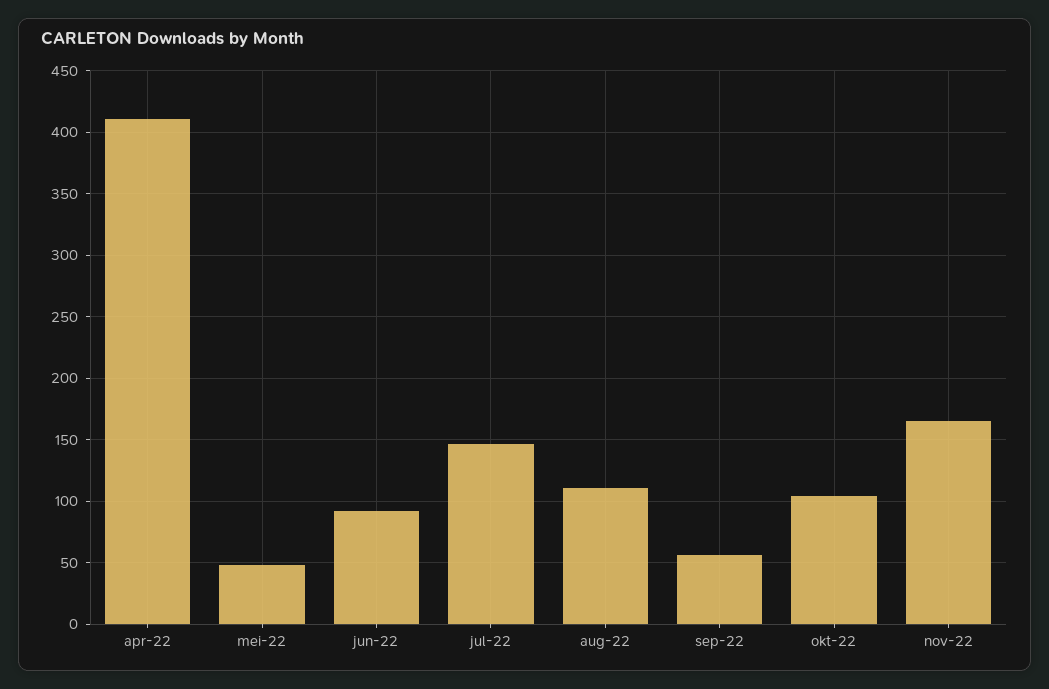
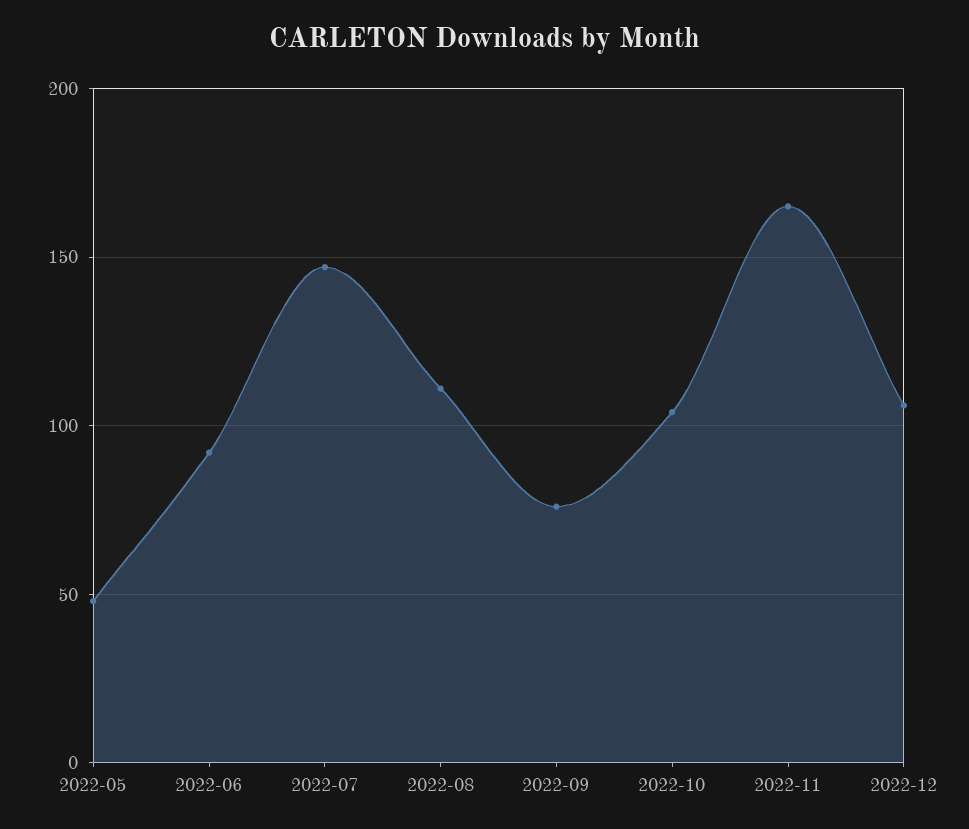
apr-22: 410 -> none
sep-22: 55 -> 75
2022-12: none -> 105

